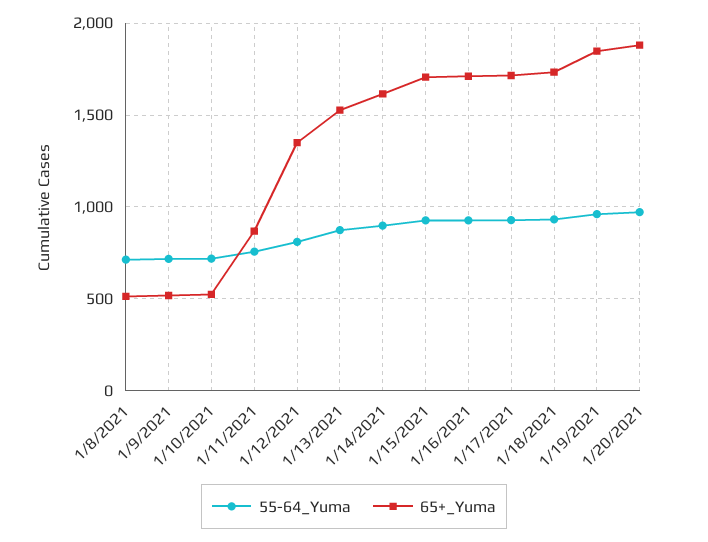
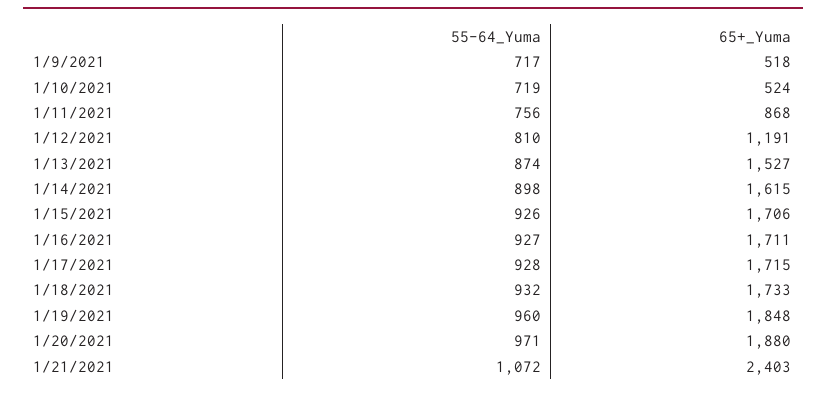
55-64_Yuma, 1/8/2021: 700 -> none
65+_Yuma, 1/8/2021: 500 -> none
65+_Yuma, 1/12/2021: 1350 -> 1191
55-64_Yuma, 1/21/2021: none -> 1072
65+_Yuma, 1/21/2021: none -> 2403

